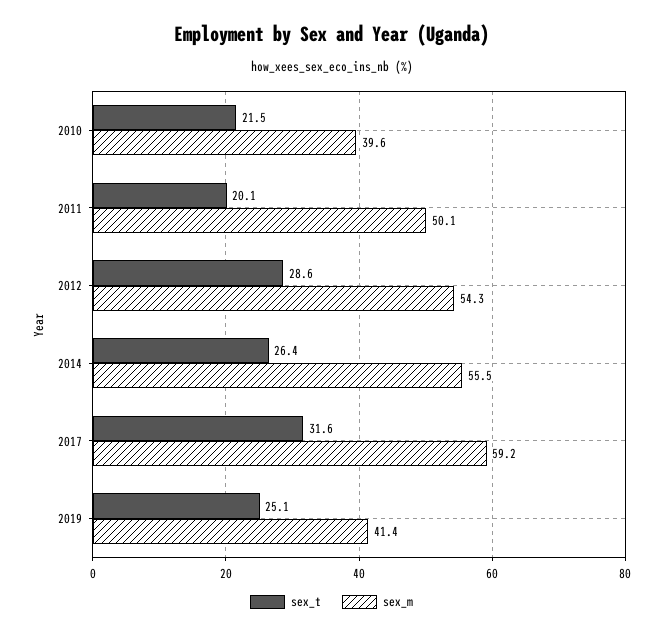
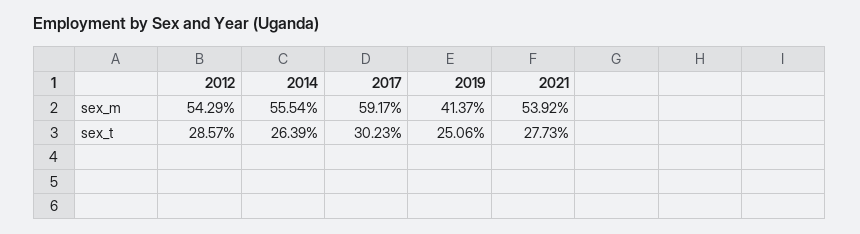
sex_t, 2010: 21.5 -> none
sex_m, 2010: 39.6 -> none
sex_t, 2011: 20.1 -> none
sex_m, 2011: 50.1 -> none
sex_t, 2017: 31.6 -> 30.23
sex_m, 2021: none -> 53.92
sex_t, 2021: none -> 27.73

